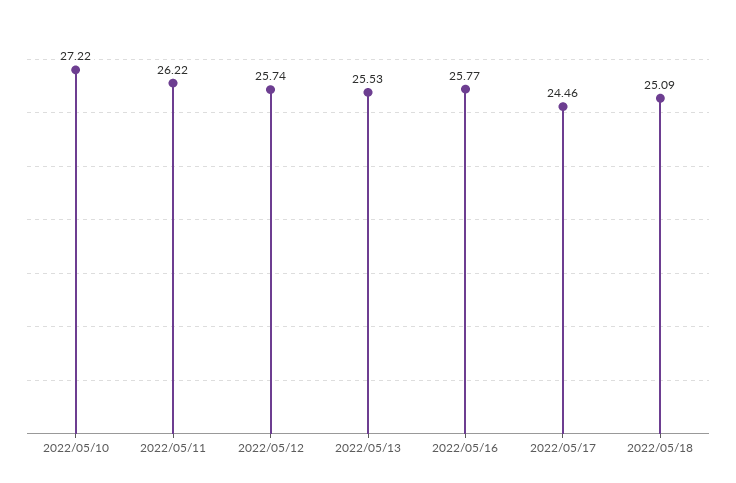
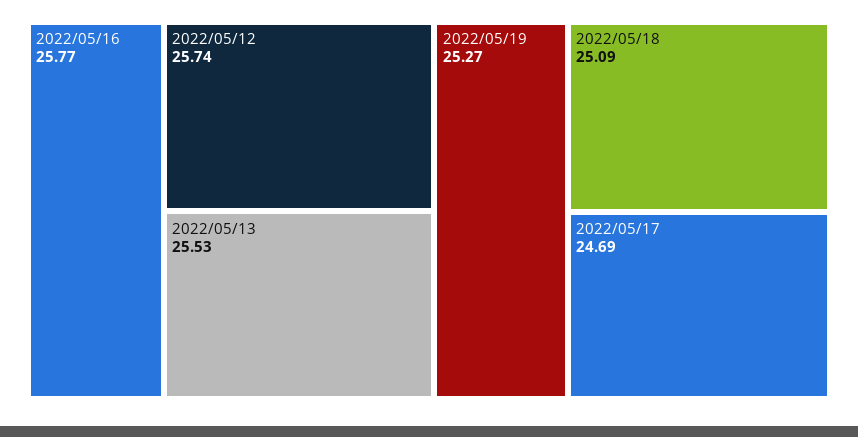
2022/05/10: 27.22 -> none
2022/05/11: 26.22 -> none
2022/05/17: 24.46 -> 24.69
2022/05/19: none -> 25.27

